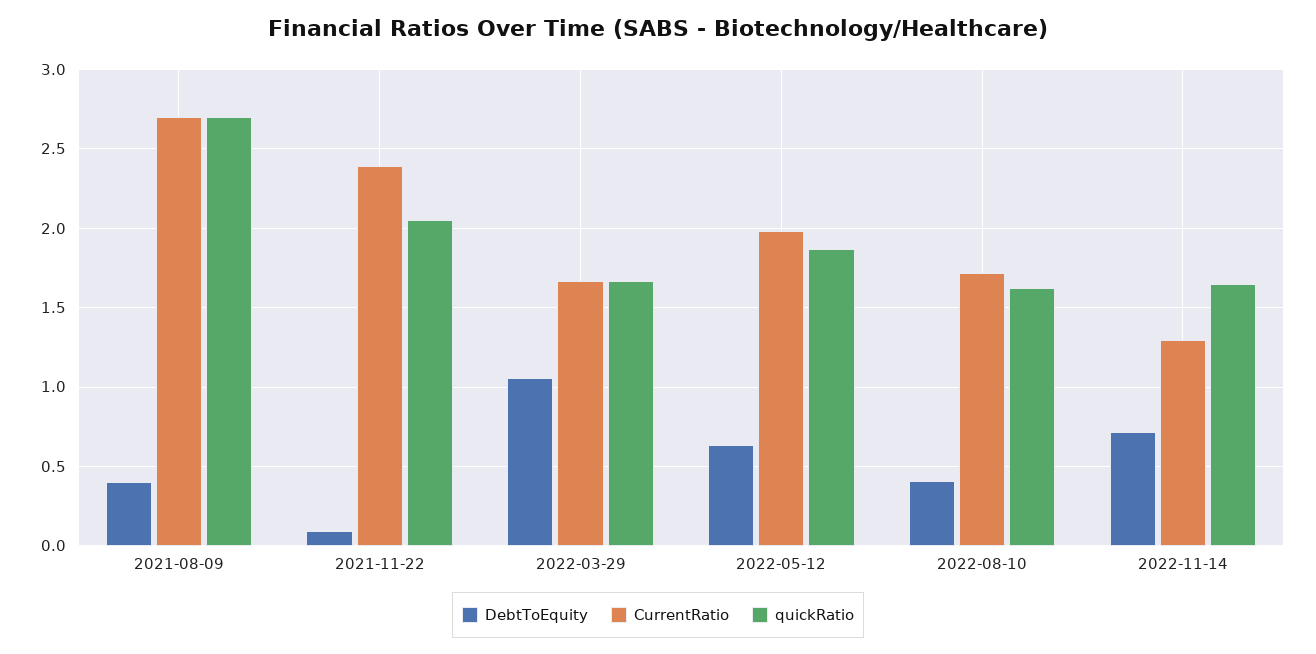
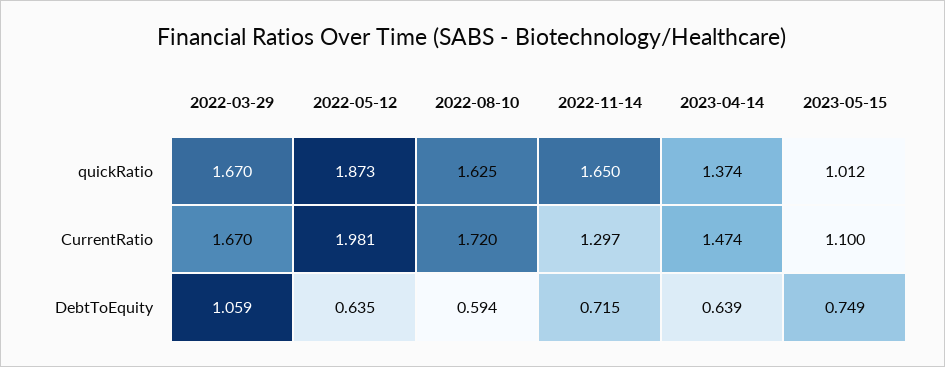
DebtToEquity, 2021-08-09: 0.4 -> none
CurrentRatio, 2021-08-09: 2.7 -> none
quickRatio, 2021-08-09: 2.7 -> none
DebtToEquity, 2021-11-22: 0.1 -> none
CurrentRatio, 2021-11-22: 2.4 -> none
quickRatio, 2021-11-22: 2.05 -> none
DebtToEquity, 2022-08-10: 0.4 -> 0.594
quickRatio, 2023-04-14: none -> 1.374
quickRatio, 2023-05-15: none -> 1.012
CurrentRatio, 2023-04-14: none -> 1.474
CurrentRatio, 2023-05-15: none -> 1.1
DebtToEquity, 2023-04-14: none -> 0.639
DebtToEquity, 2023-05-15: none -> 0.749

